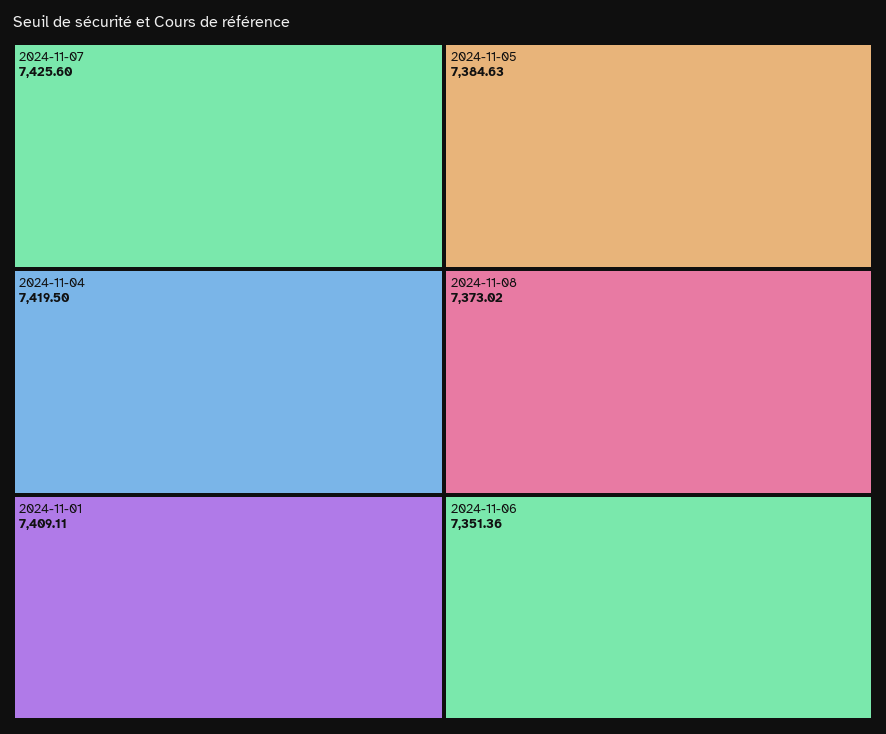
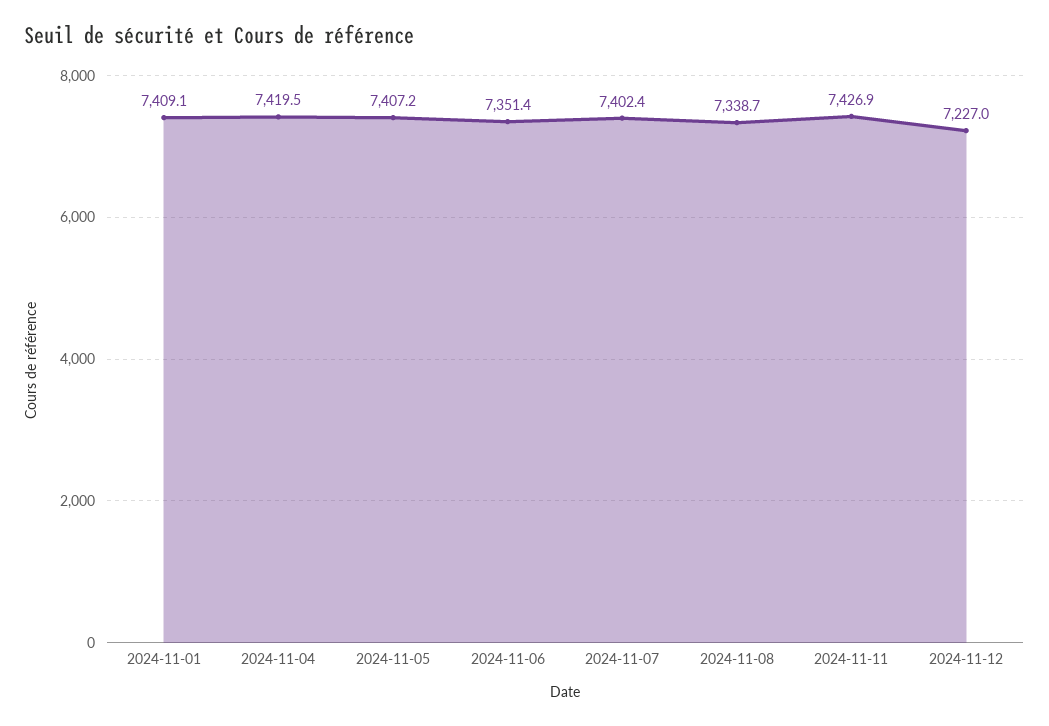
2024-11-07: 7425.6 -> 7402.4
2024-11-05: 7384.63 -> 7407.2
2024-11-08: 7373.02 -> 7338.7
2024-11-11: none -> 7426.9
2024-11-12: none -> 7227

